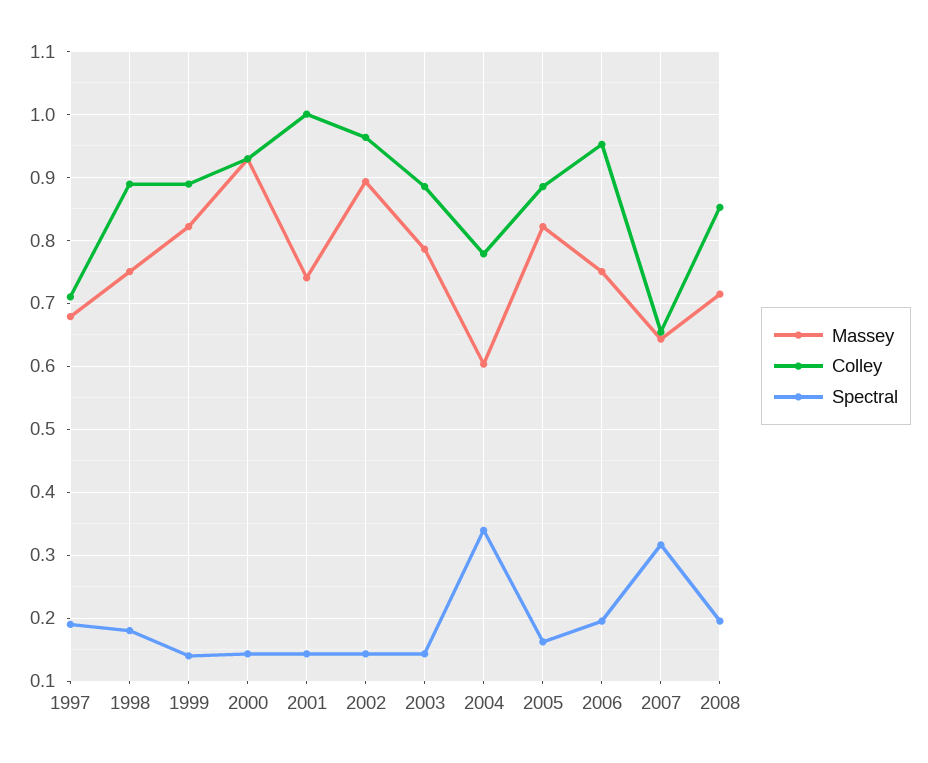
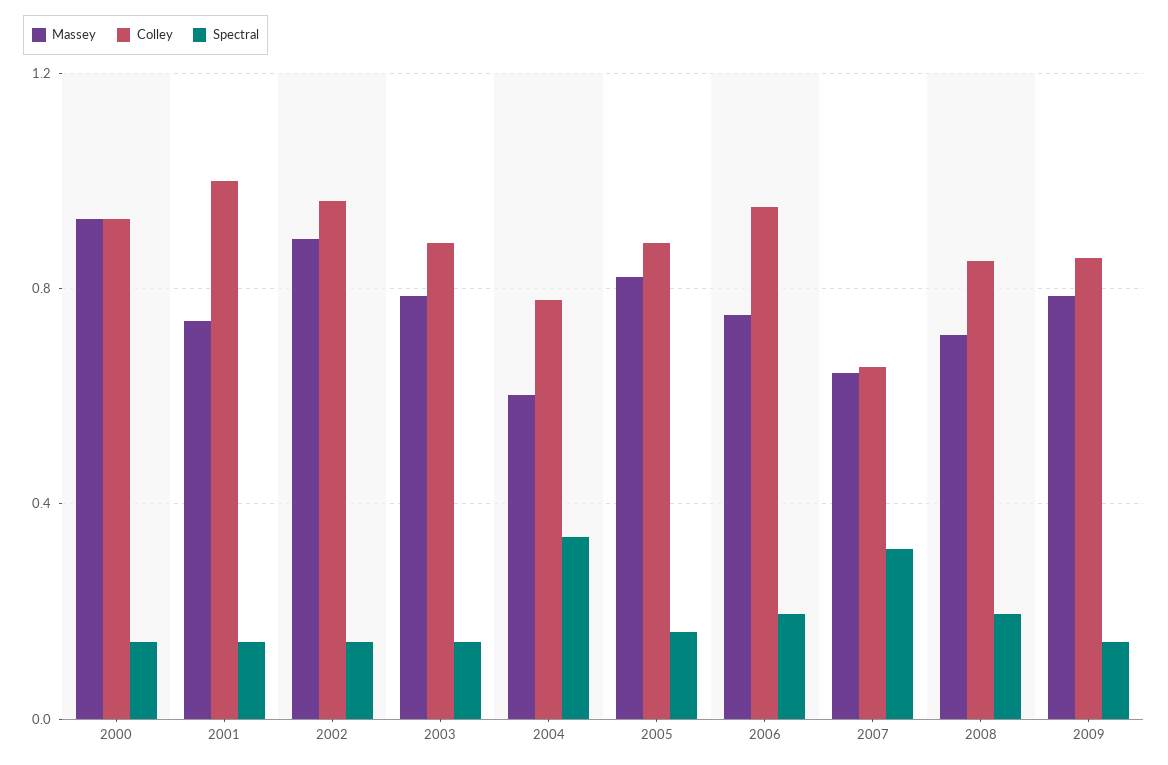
Massey, 1997: 0.68 -> none
Colley, 1997: 0.71 -> none
Spectral, 1997: 0.19 -> none
Massey, 1998: 0.75 -> none
Colley, 1998: 0.89 -> none
Spectral, 1998: 0.18 -> none
Massey, 1999: 0.82 -> none
Colley, 1999: 0.89 -> none
Spectral, 1999: 0.14 -> none
Massey, 2009: none -> 0.8
Colley, 2009: none -> 0.85
Spectral, 2009: none -> 0.15

